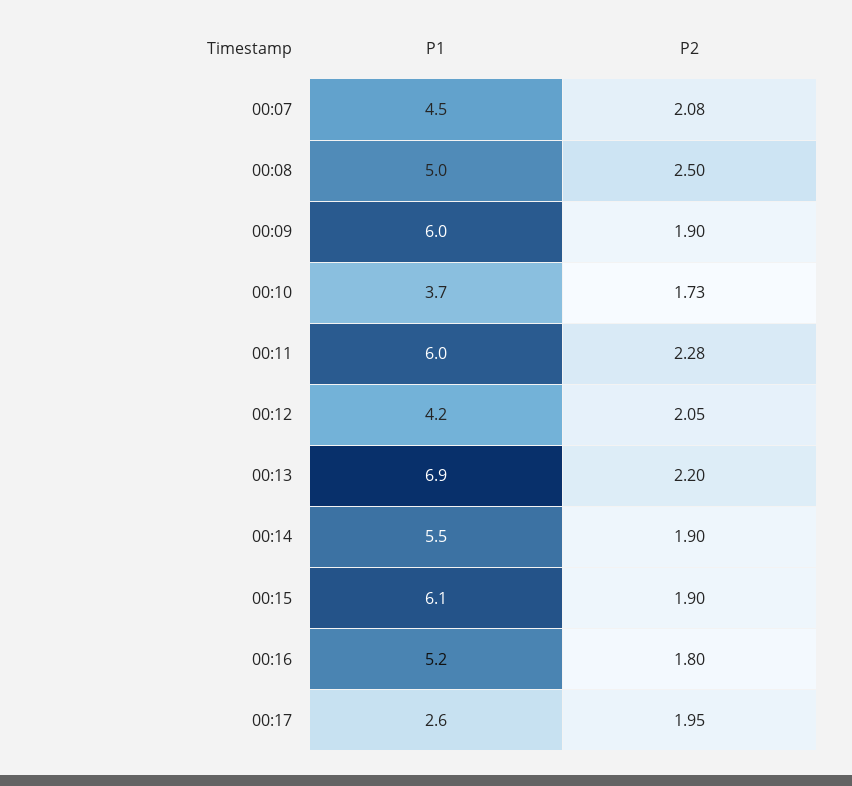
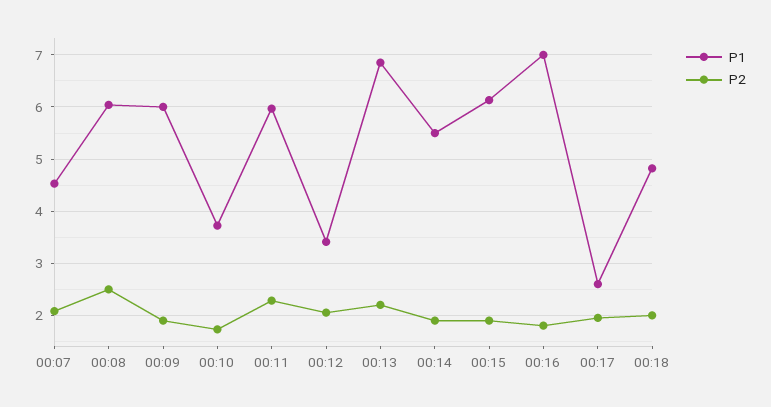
P1, 00:08: 5 -> 6
P1, 00:12: 4.2 -> 3.4
P1, 00:16: 5.2 -> 7
P1, 00:18: none -> 4.8
P2, 00:18: none -> 2

